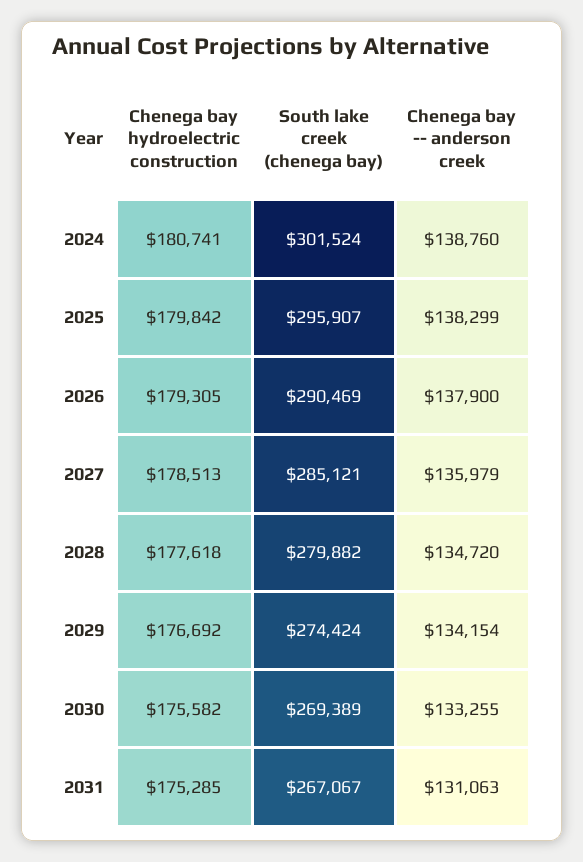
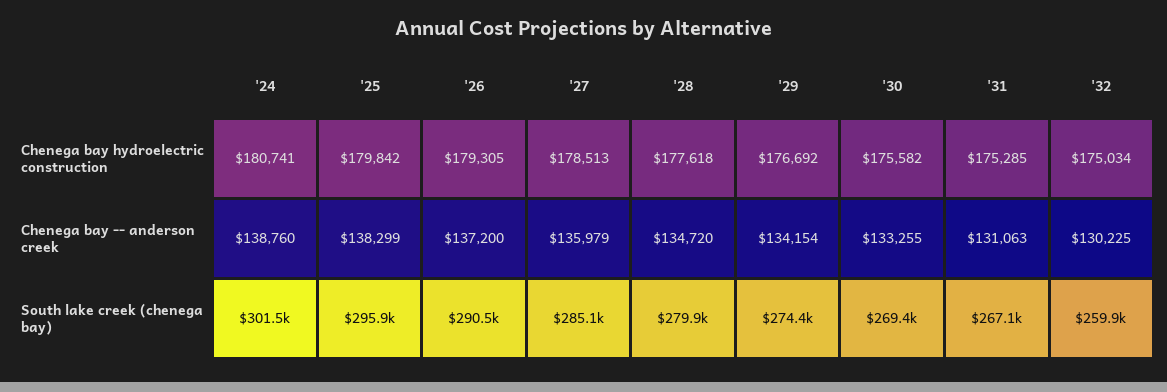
Chenega bay -- anderson creek, 2026: 137900 -> 137200
Chenega bay hydroelectric construction, '32: none -> 175034
Chenega bay -- anderson creek, '32: none -> 130225
South lake creek (chenega bay), '32: none -> 259900

